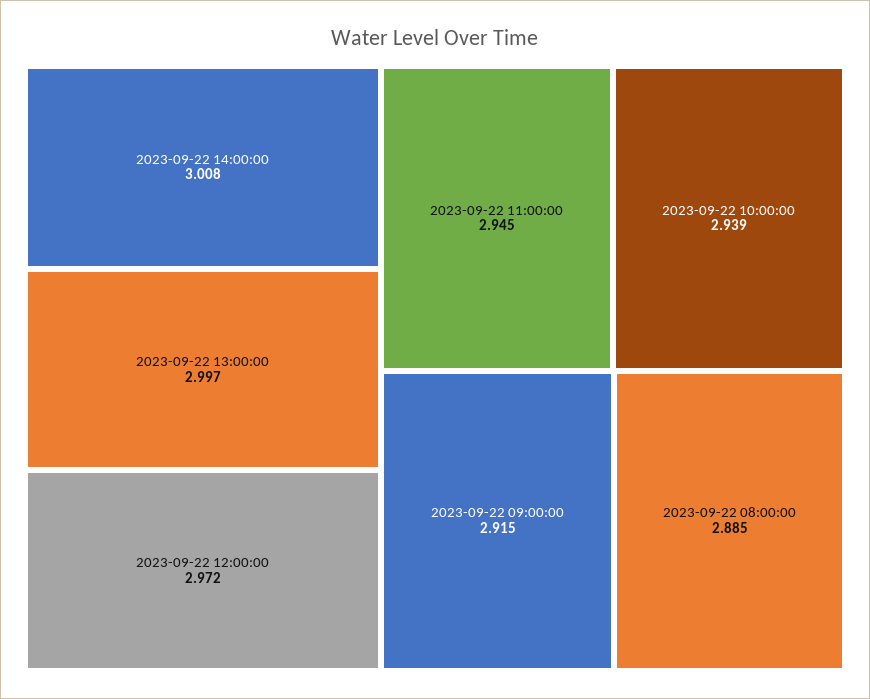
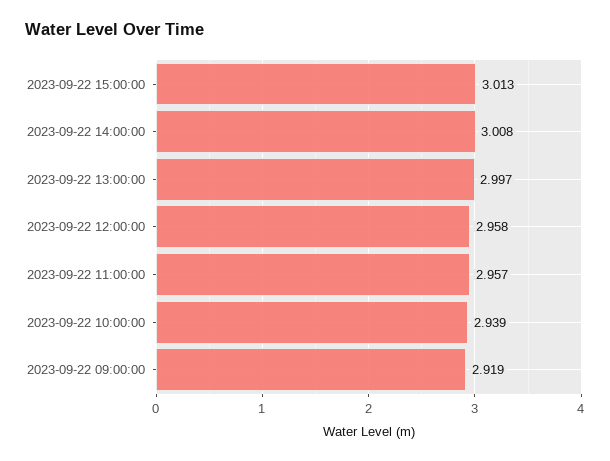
2023-09-22 12:00:00: 2.972 -> 2.958
2023-09-22 11:00:00: 2.945 -> 2.957
2023-09-22 09:00:00: 2.915 -> 2.919
2023-09-22 08:00:00: 2.885 -> none
2023-09-22 15:00:00: none -> 3.013

